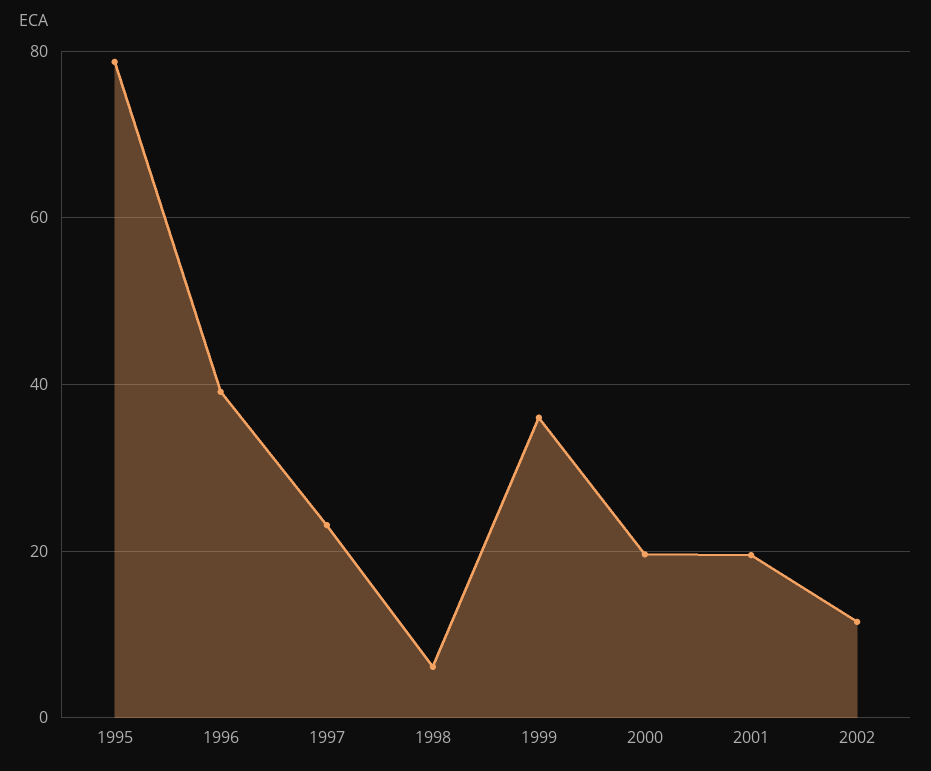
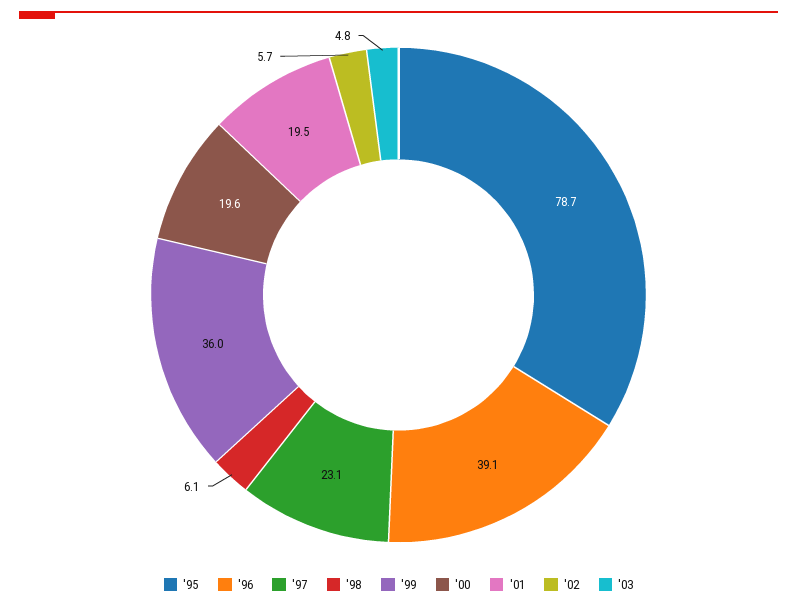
2002: 12 -> 5.7
'03: none -> 4.8

